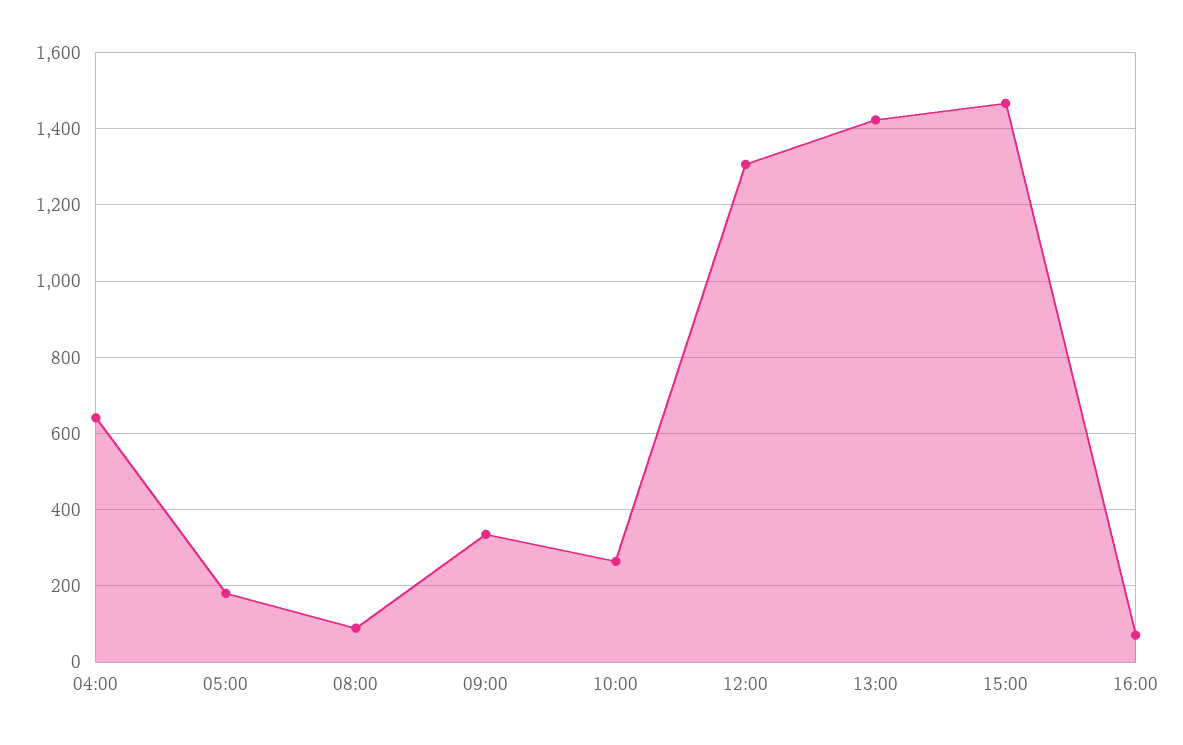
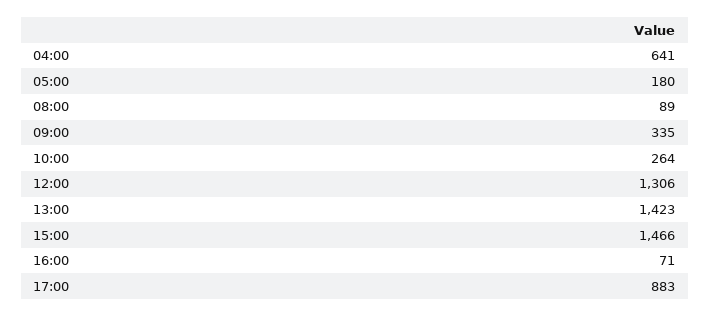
17:00: none -> 883

